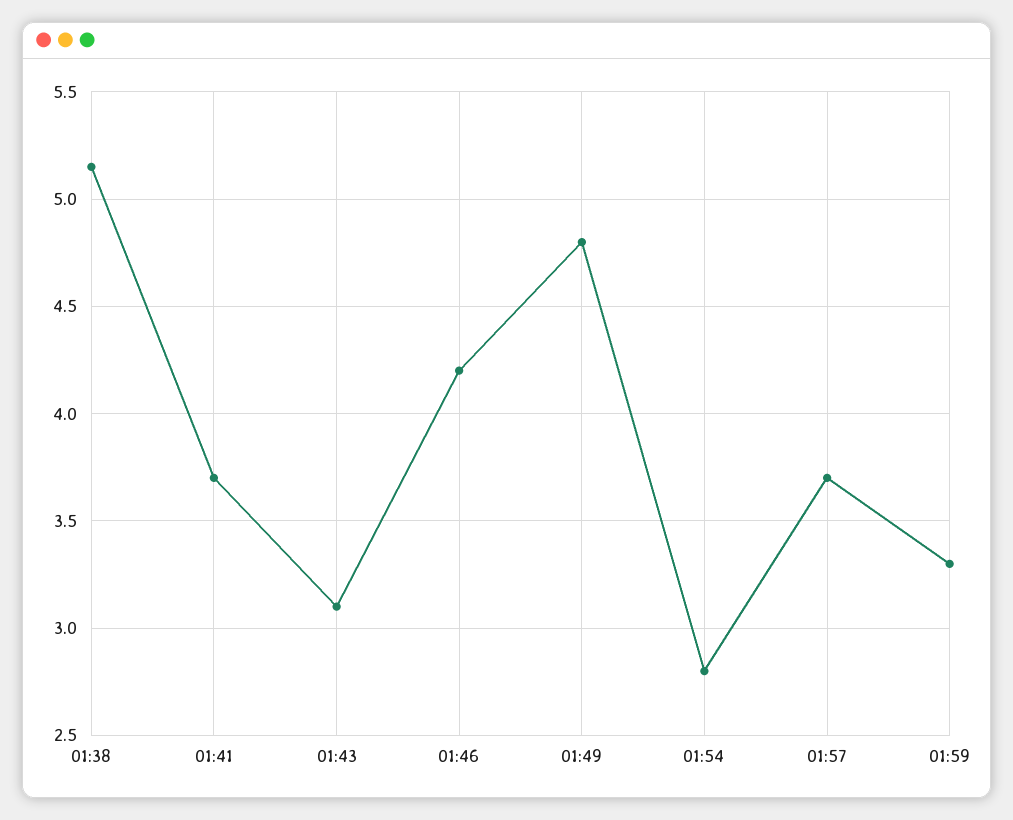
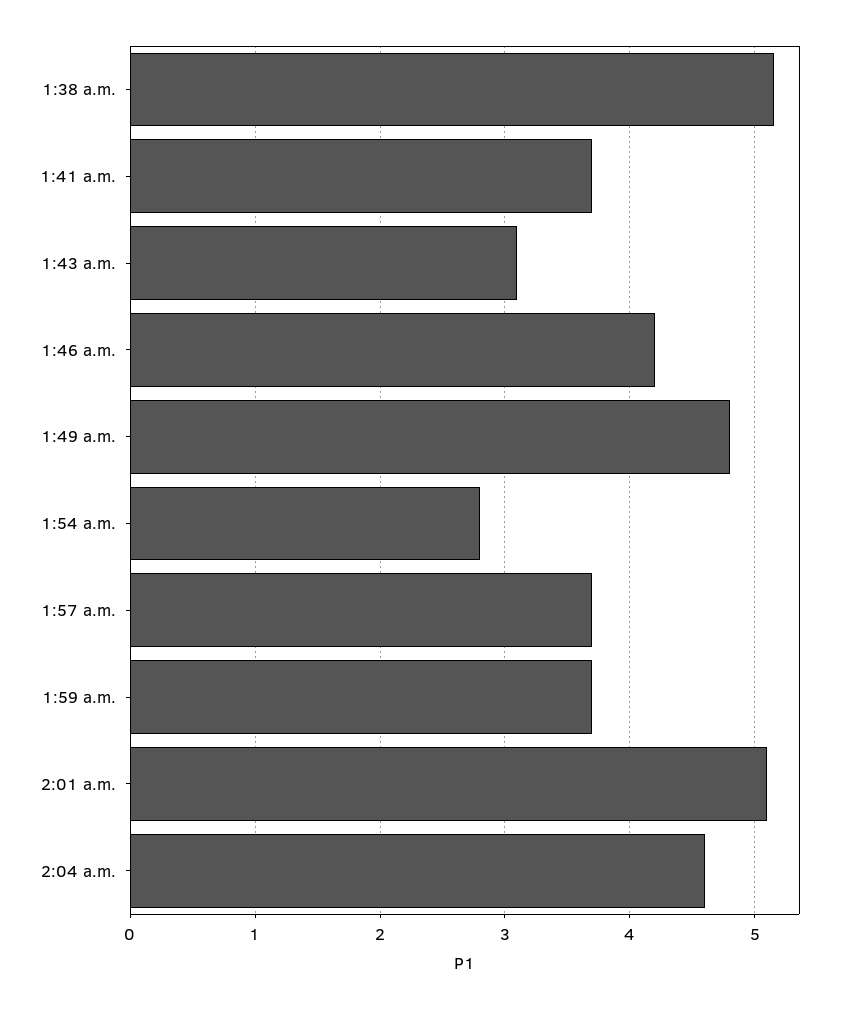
01:59: 3.3 -> 3.7
2:01 a.m.: none -> 5.1
2:04 a.m.: none -> 4.6

